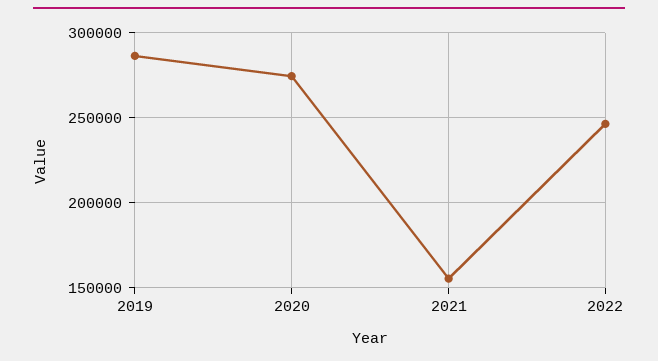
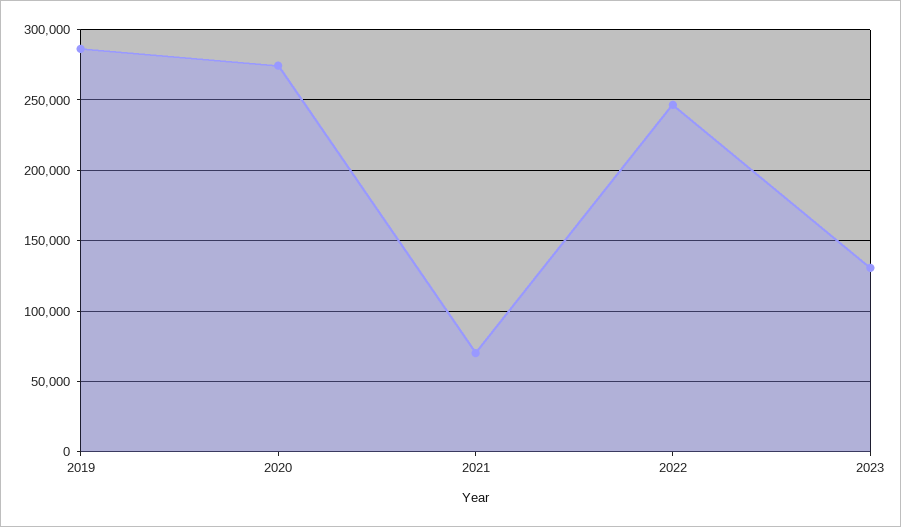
2021: 155000 -> 70000
2023: none -> 130000

